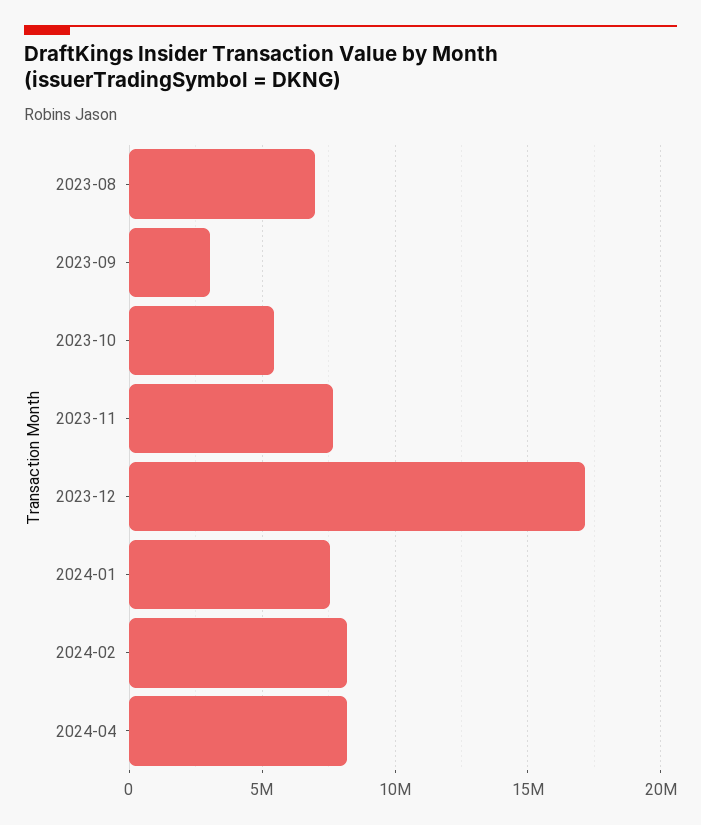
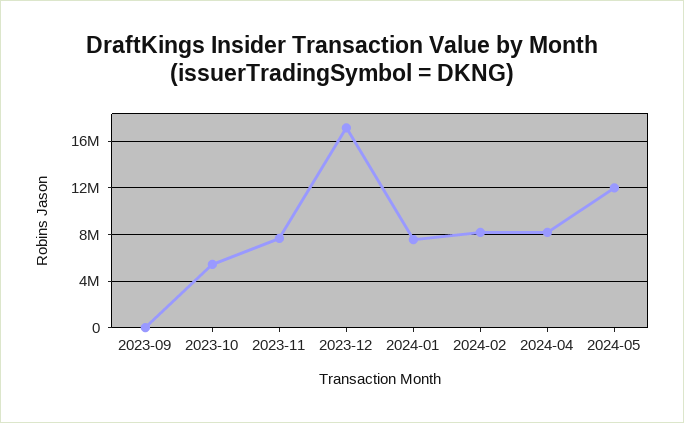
2023-08: 7000000 -> none
2023-09: 3000000 -> 0
2024-05: none -> 12000000

